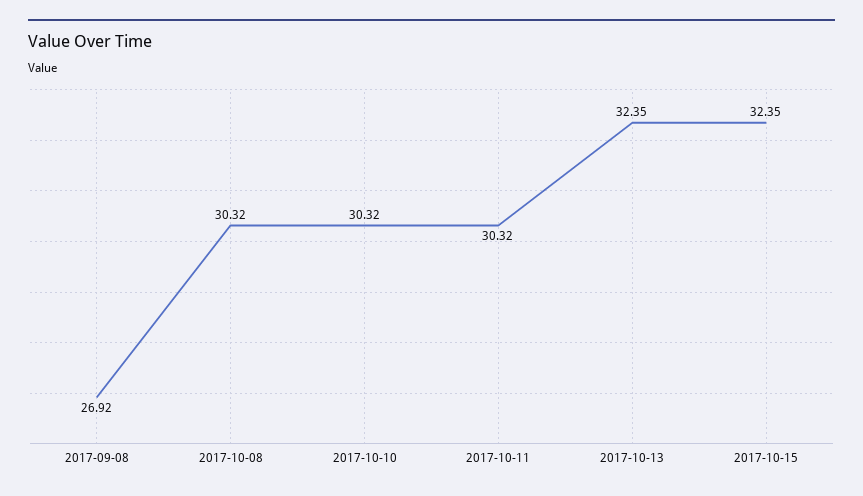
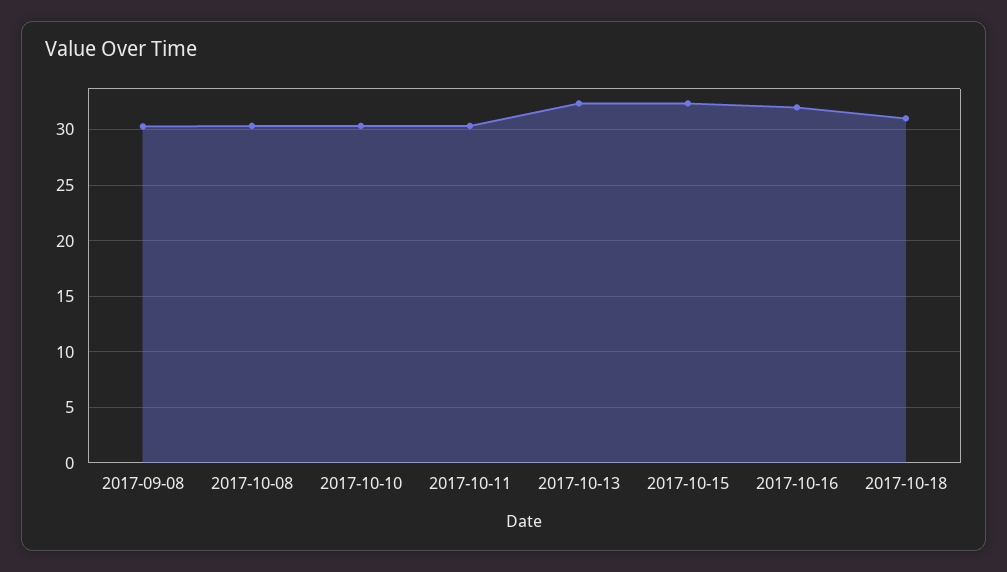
2017-09-08: 26.92 -> 30
2017-10-16: none -> 32
2017-10-18: none -> 31

